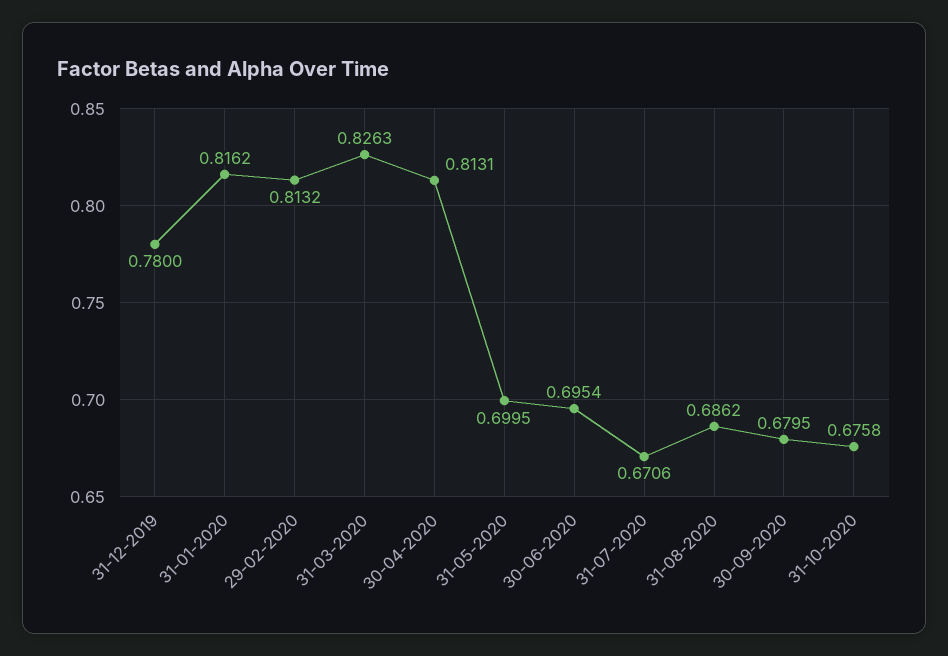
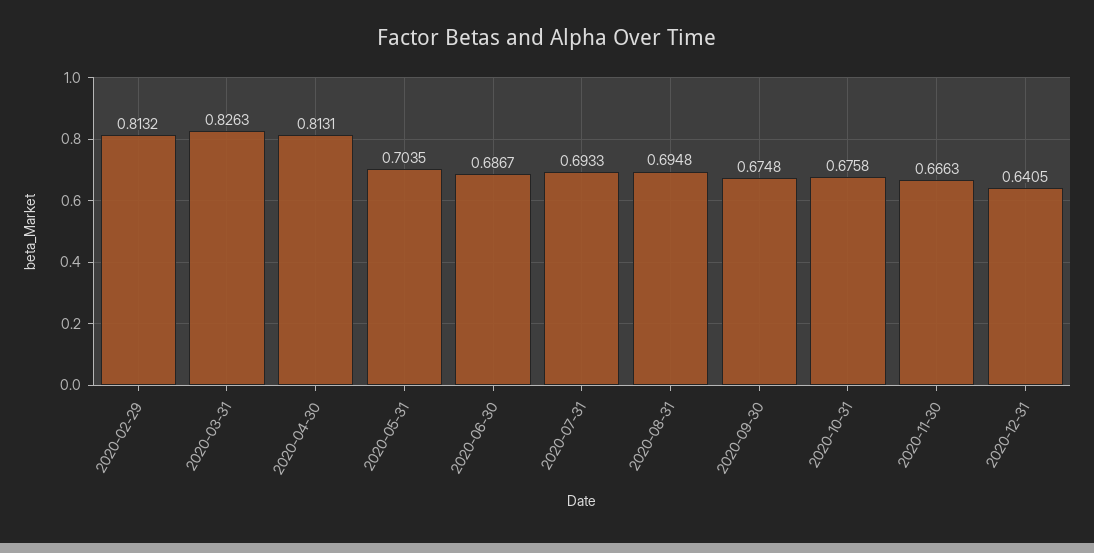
31-12-2019: 0.78 -> none
31-01-2020: 0.8162 -> none
31-05-2020: 0.6995 -> 0.7035
30-06-2020: 0.6954 -> 0.6867
31-07-2020: 0.6706 -> 0.6933
31-08-2020: 0.6862 -> 0.6948
30-09-2020: 0.6795 -> 0.6748
2020-11-30: none -> 0.6663
2020-12-31: none -> 0.6405

